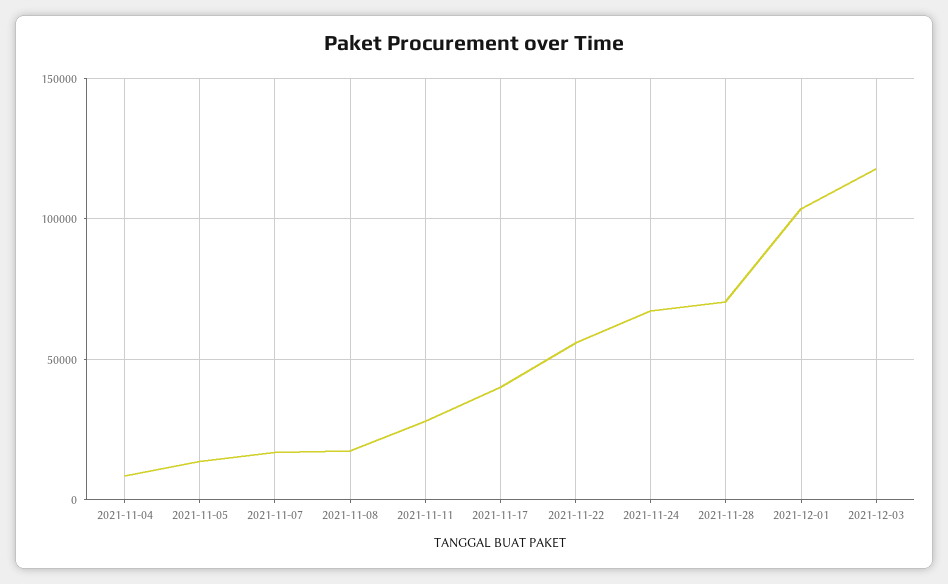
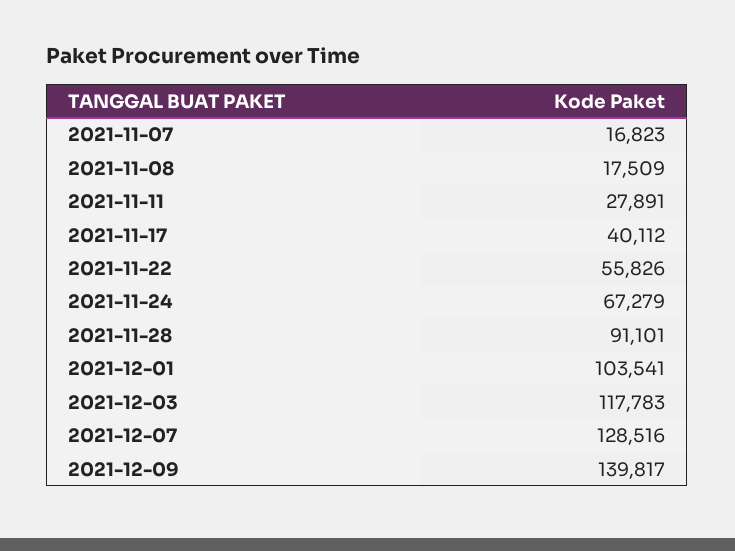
2021-11-04: 10000 -> none
2021-11-05: 15000 -> none
2021-11-28: 70000 -> 91101
2021-12-07: none -> 128516
2021-12-09: none -> 139817

